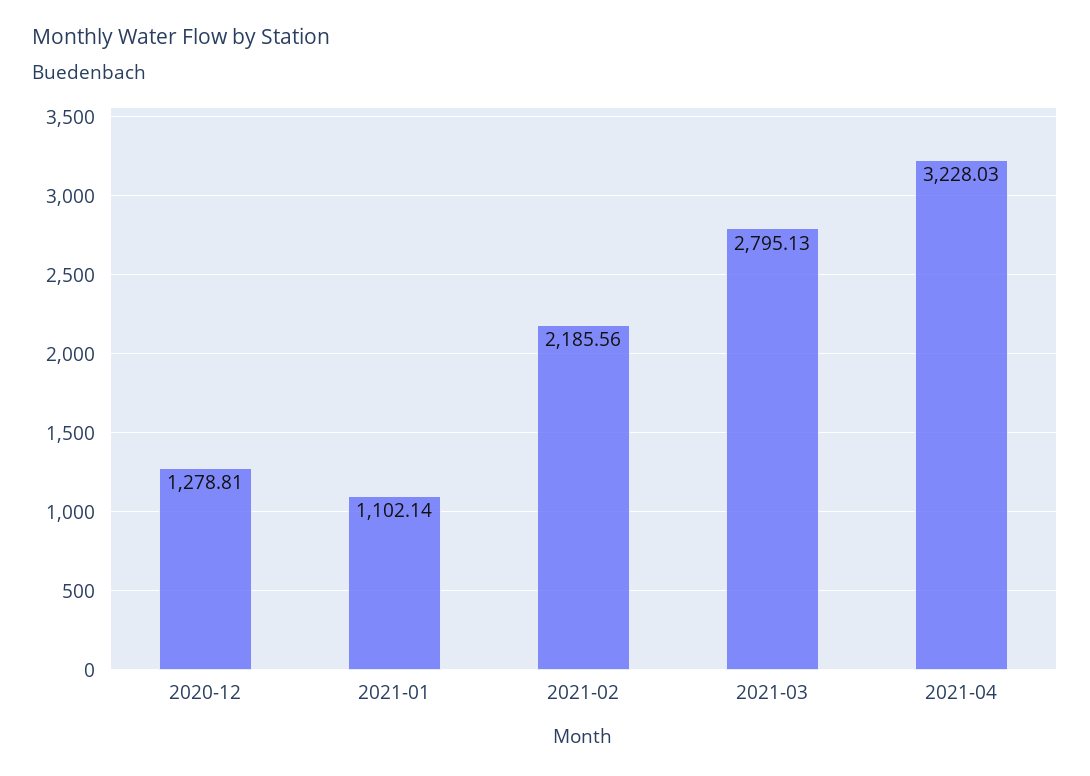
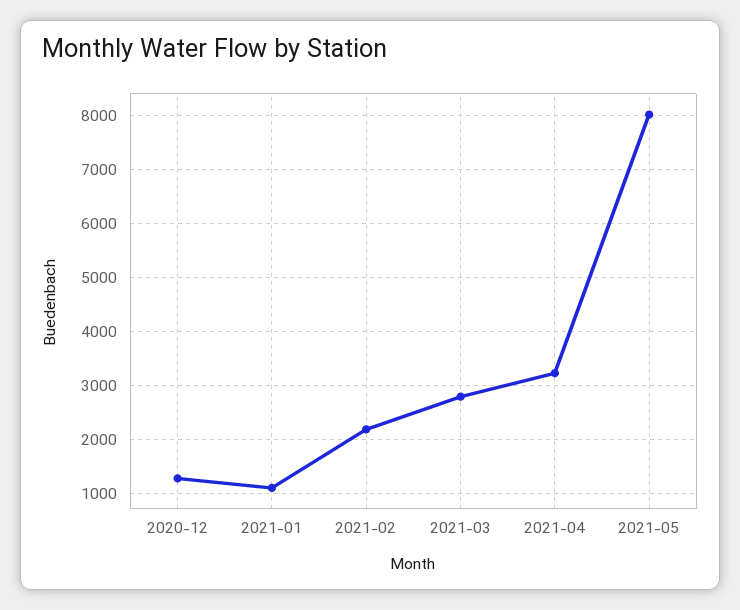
2021-05: none -> 8000

